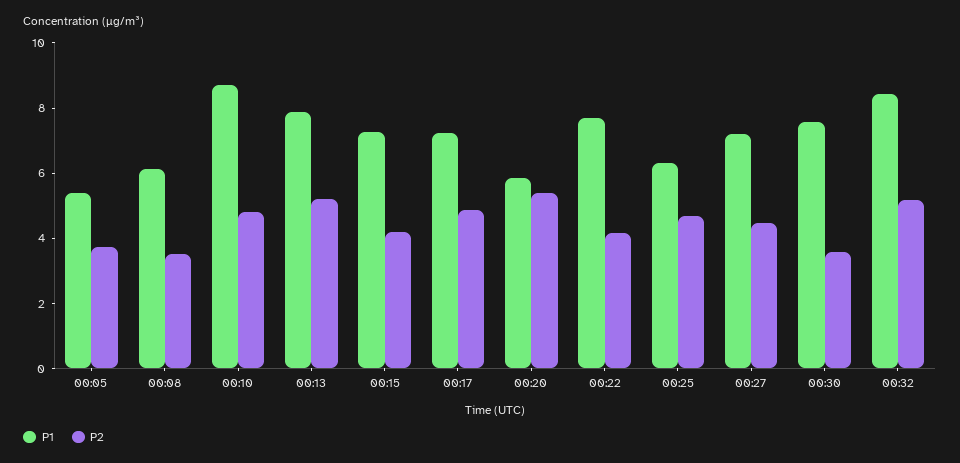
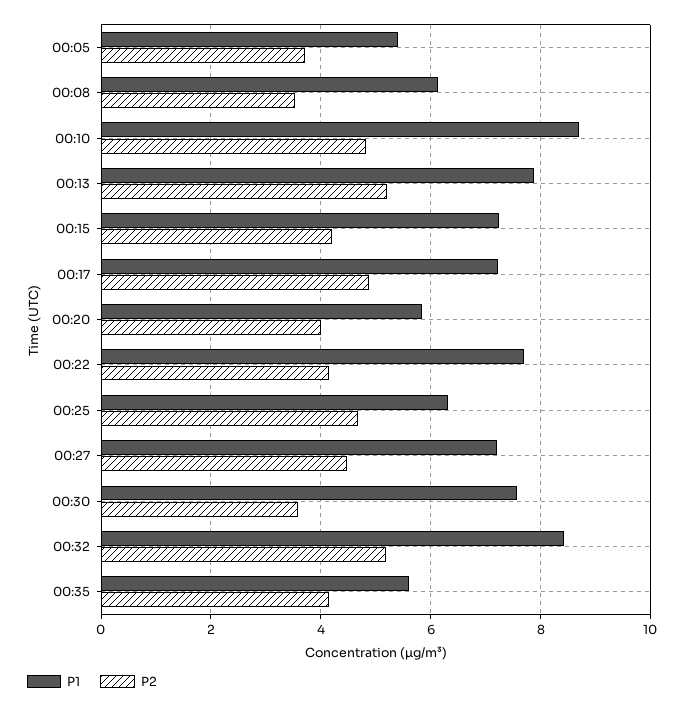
P2, 00:20: 5.5 -> 4
P1, 00:35: none -> 5.6
P2, 00:35: none -> 4.2

